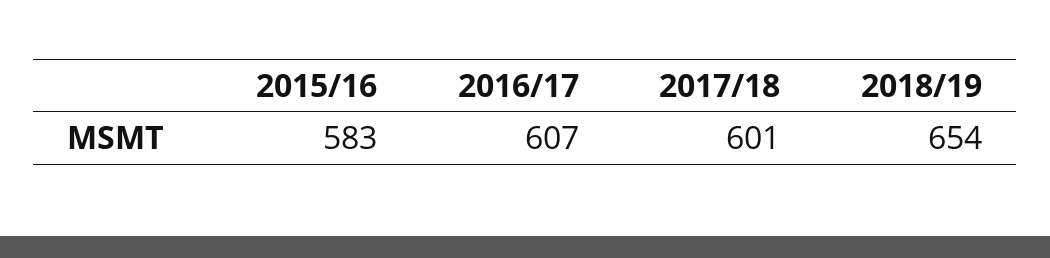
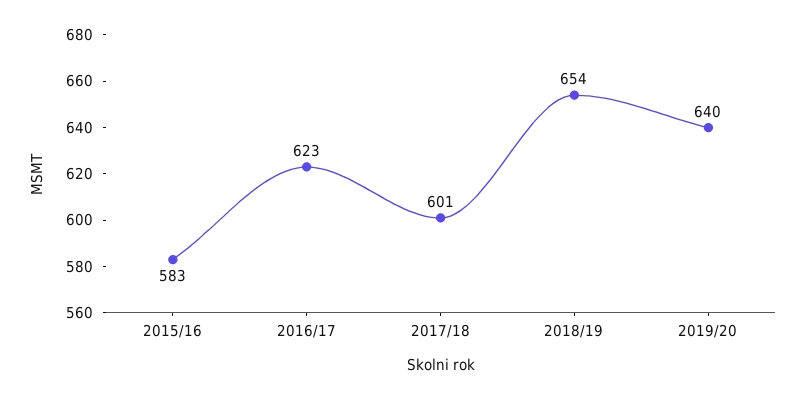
2016/17: 607 -> 623
2019/20: none -> 640

